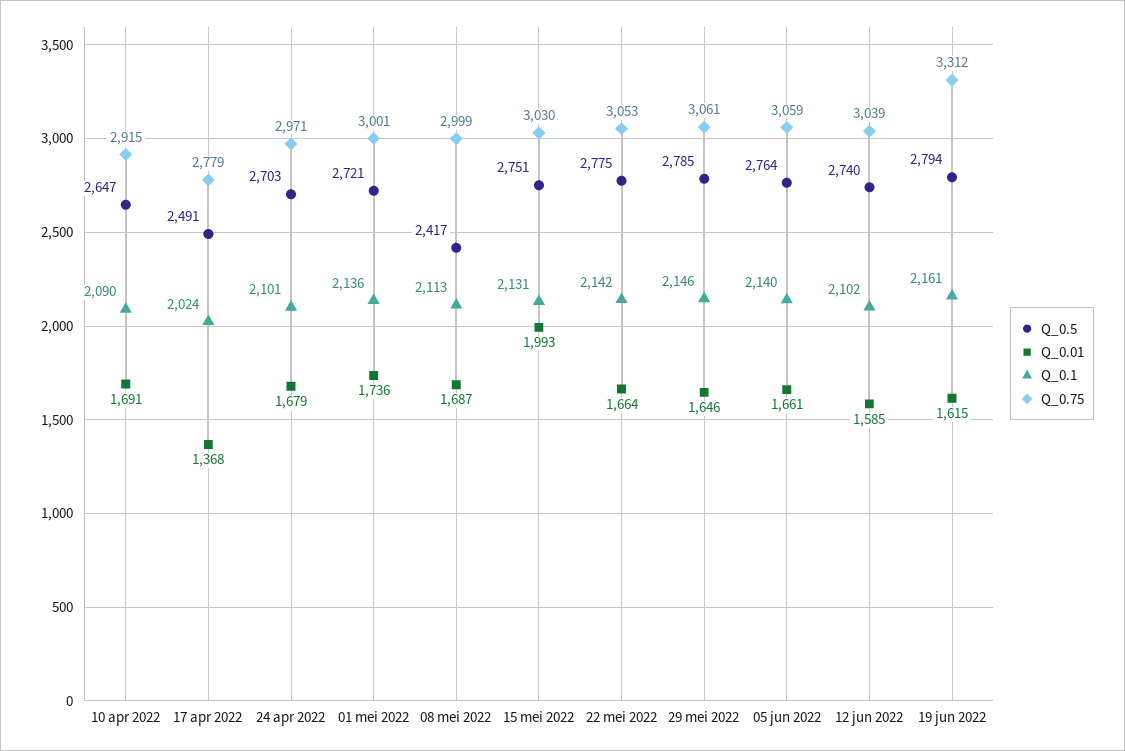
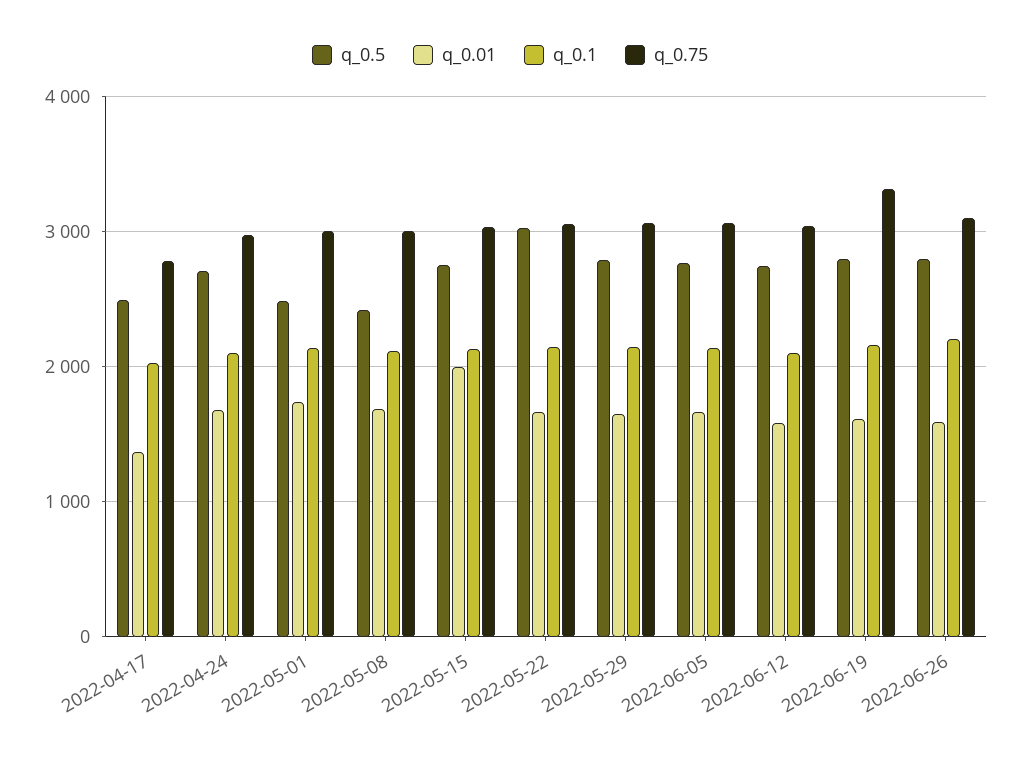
Q_0.5, 10 apr 2022: 2647 -> none
Q_0.01, 10 apr 2022: 1691 -> none
Q_0.1, 10 apr 2022: 2090 -> none
Q_0.75, 10 apr 2022: 2915 -> none
Q_0.5, 01 mei 2022: 2721 -> 2500
Q_0.5, 22 mei 2022: 2775 -> 3000
Q_0.5, 2022-06-26: none -> 2800
Q_0.01, 2022-06-26: none -> 1600
Q_0.1, 2022-06-26: none -> 2200
Q_0.75, 2022-06-26: none -> 3100

